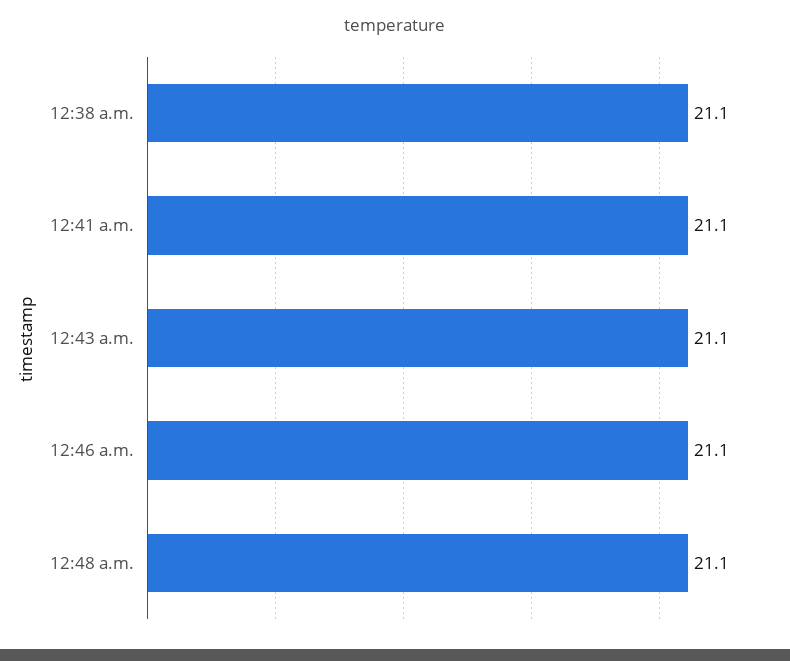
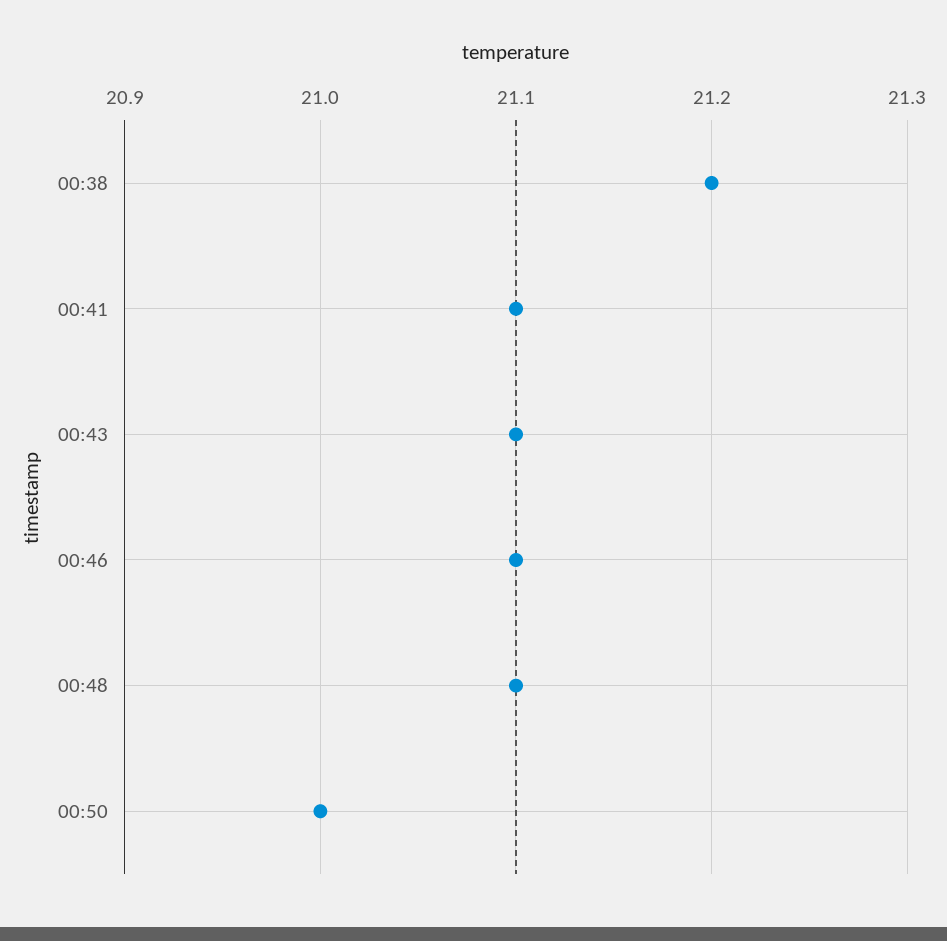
12:38 a.m.: 21.1 -> 21.2
00:50: none -> 21

